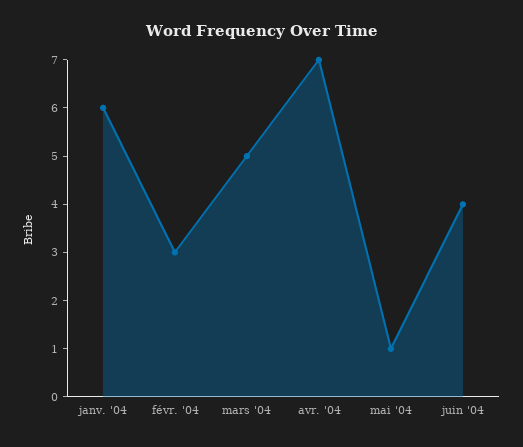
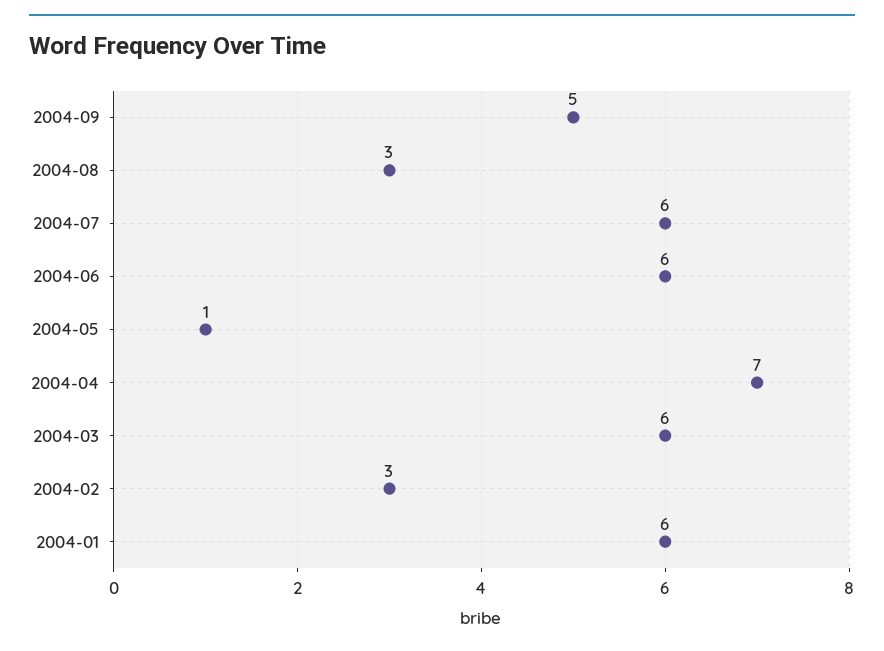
mars '04: 5 -> 6
juin '04: 4 -> 6
2004-09: none -> 5
2004-08: none -> 3
2004-07: none -> 6

